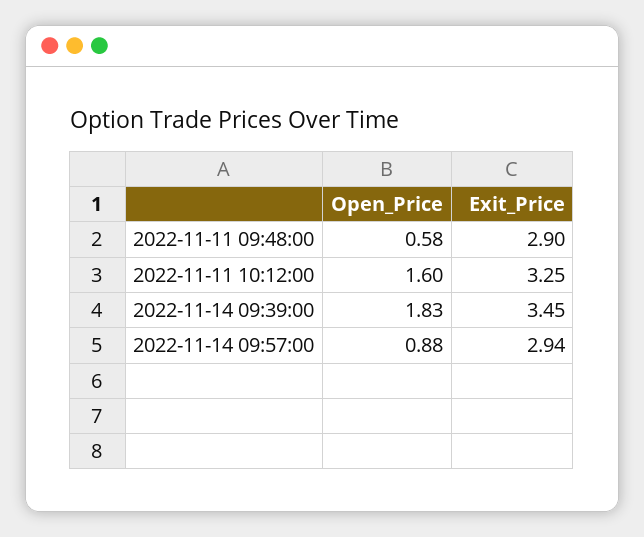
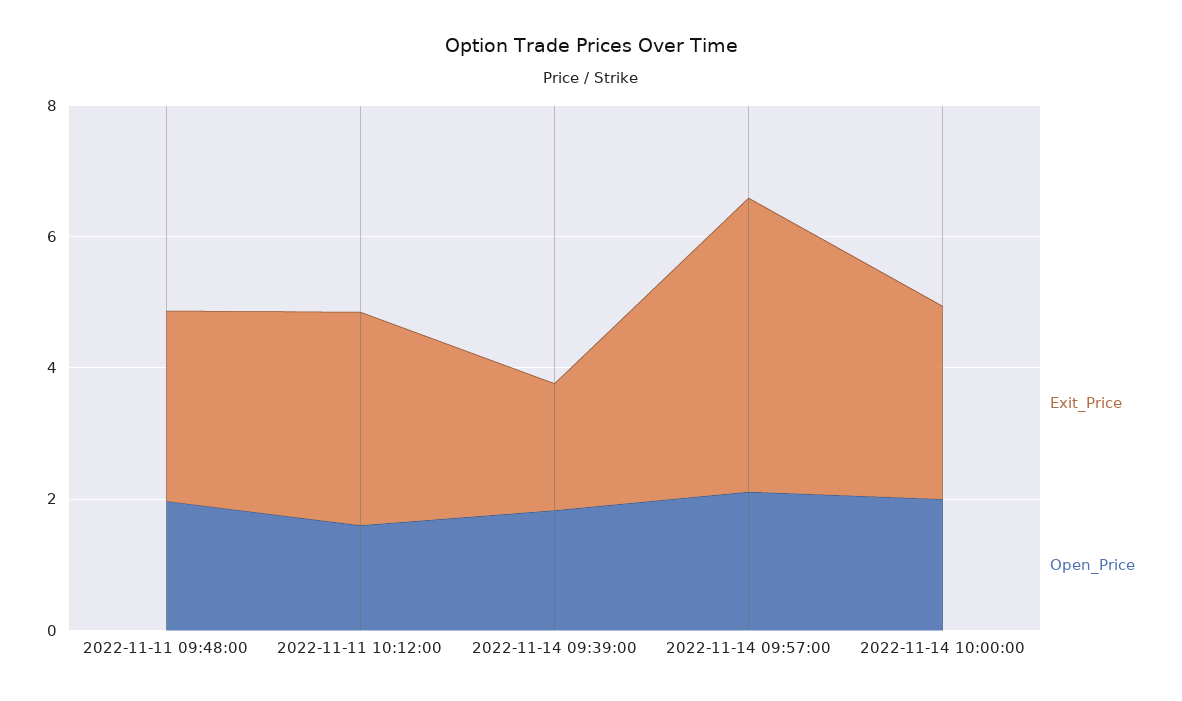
Open_Price, 2022-11-11 09:48:00: 0.58 -> 2
Exit_Price, 2022-11-14 09:39:00: 3.45 -> 2
Open_Price, 2022-11-14 09:57:00: 0.88 -> 2
Exit_Price, 2022-11-14 09:57:00: 2.94 -> 4.5
Exit_Price, 2022-11-14 10:00:00: none -> 3
Open_Price, 2022-11-14 10:00:00: none -> 2

